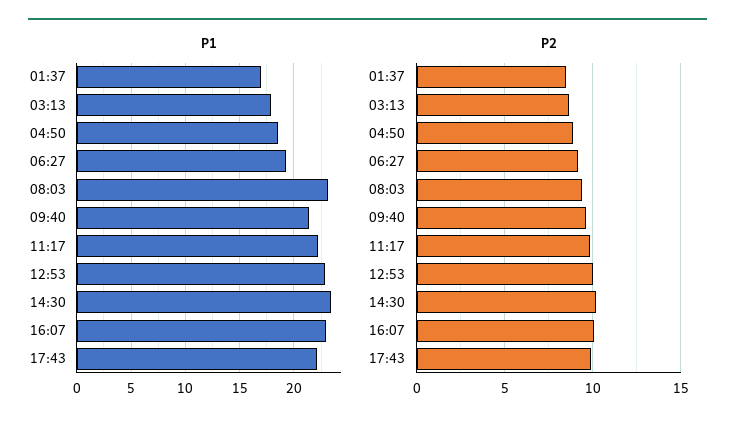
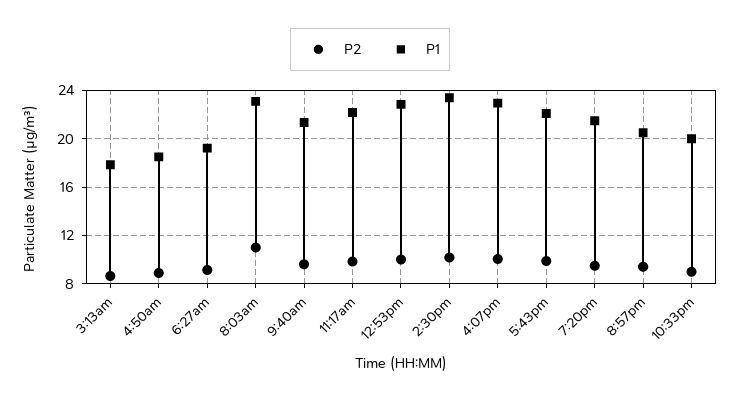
P1, 01:37: 17 -> none
P2, 01:37: 8.5 -> none
P2, 08:03: 9.5 -> 11
P2, 7:20pm: none -> 9.5
P1, 7:20pm: none -> 21.5
P2, 8:57pm: none -> 9.5
P1, 8:57pm: none -> 20.5
P2, 10:33pm: none -> 9
P1, 10:33pm: none -> 20

